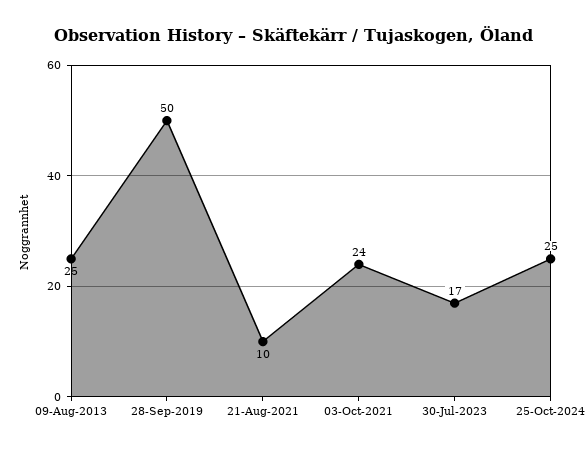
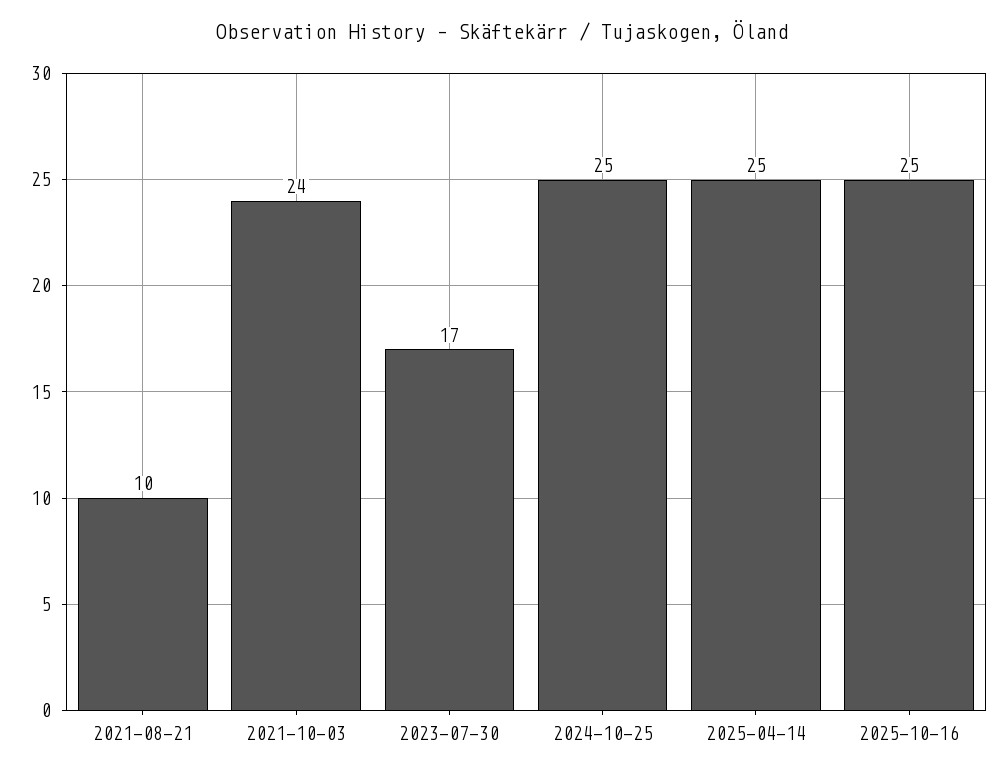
09-Aug-2013: 25 -> none
28-Sep-2019: 50 -> none
2025-04-14: none -> 25
2025-10-16: none -> 25

